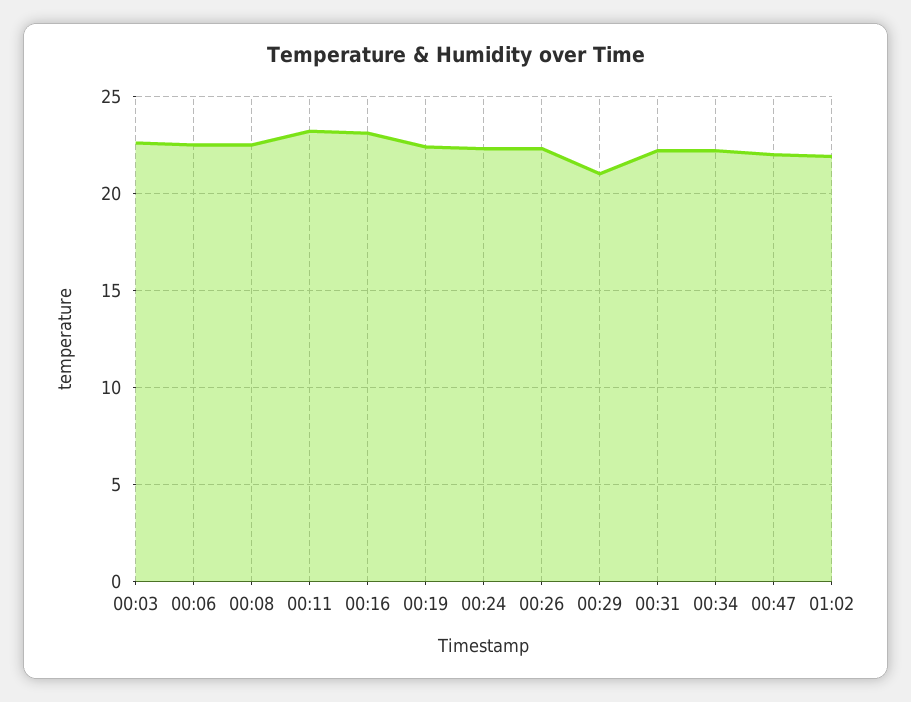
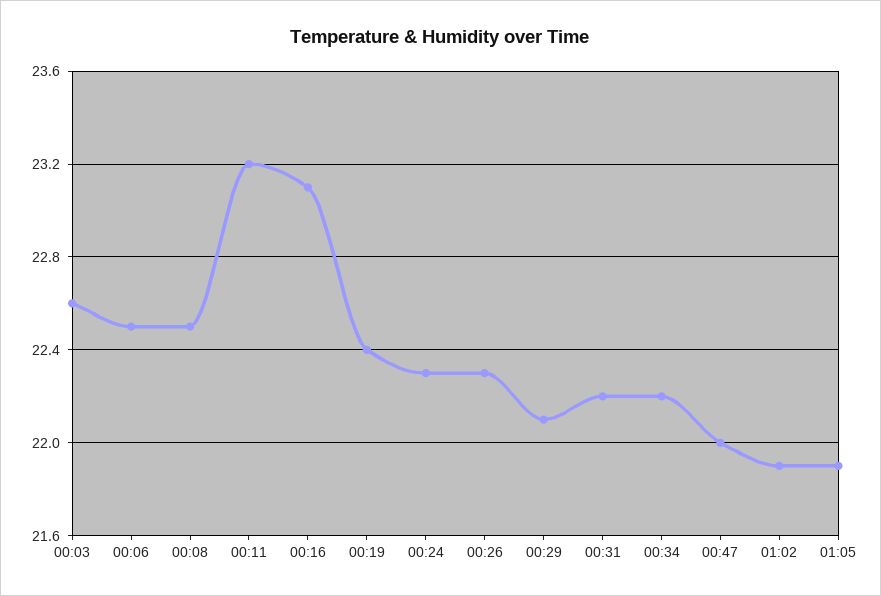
00:29: 21 -> 22.1
01:05: none -> 21.9

